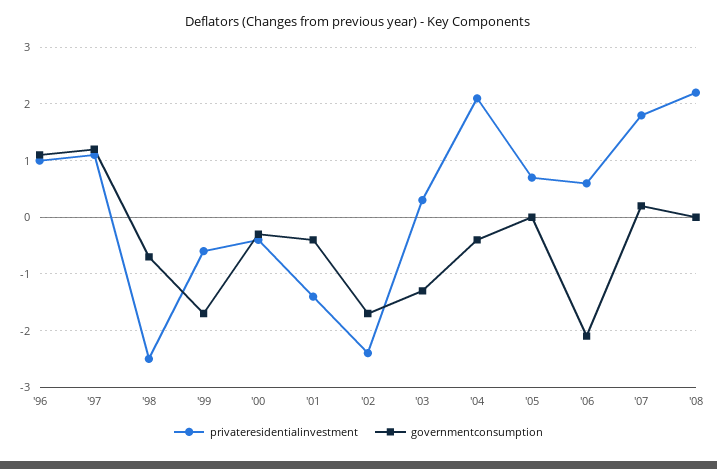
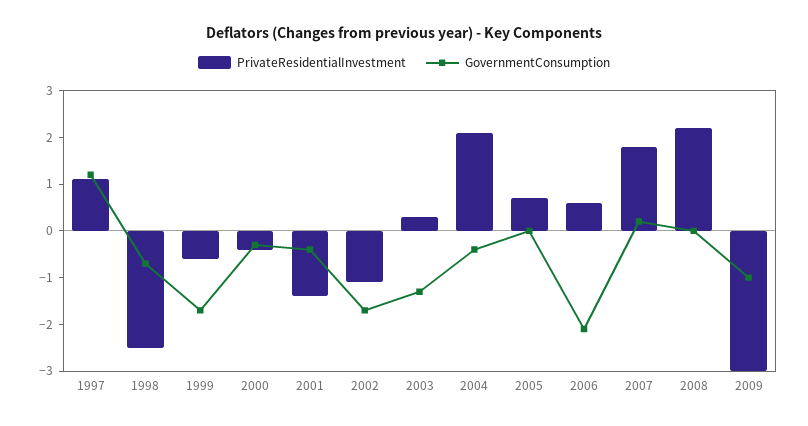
privateresidentialinvestment, '96: 1 -> none
governmentconsumption, '96: 1 -> none
privateresidentialinvestment, '02: -2.5 -> -1
privateresidentialinvestment, 2009: none -> -3
governmentconsumption, 2009: none -> -1

